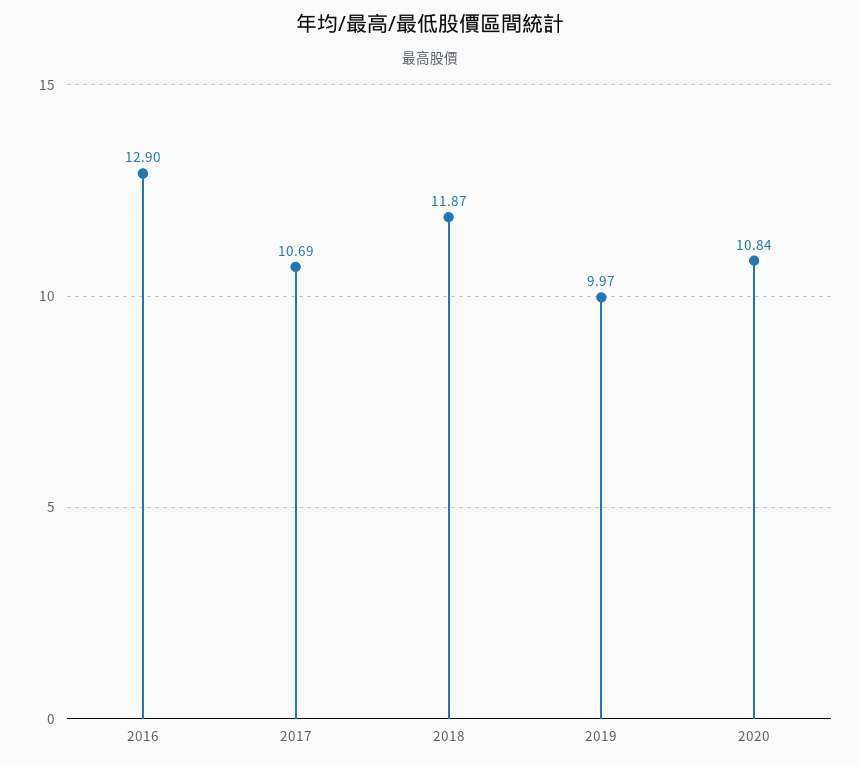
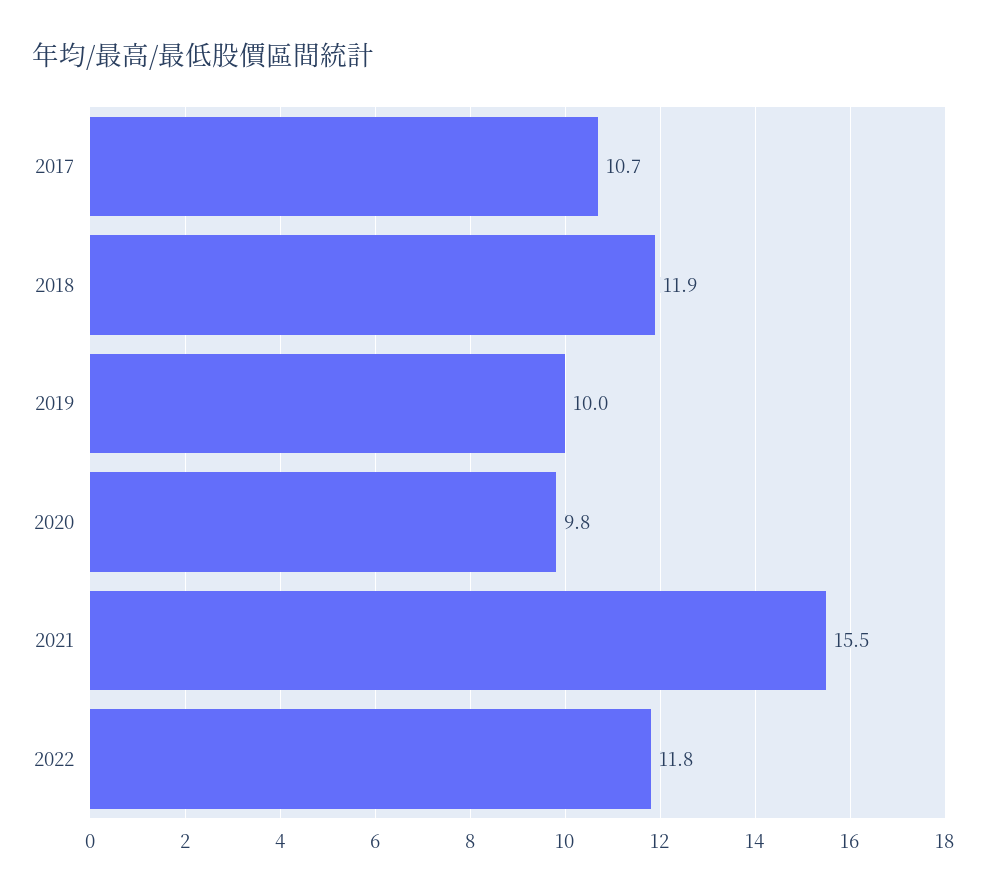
2016: 12.9 -> none
2020: 10.84 -> 9.8
2021: none -> 15.5
2022: none -> 11.8

